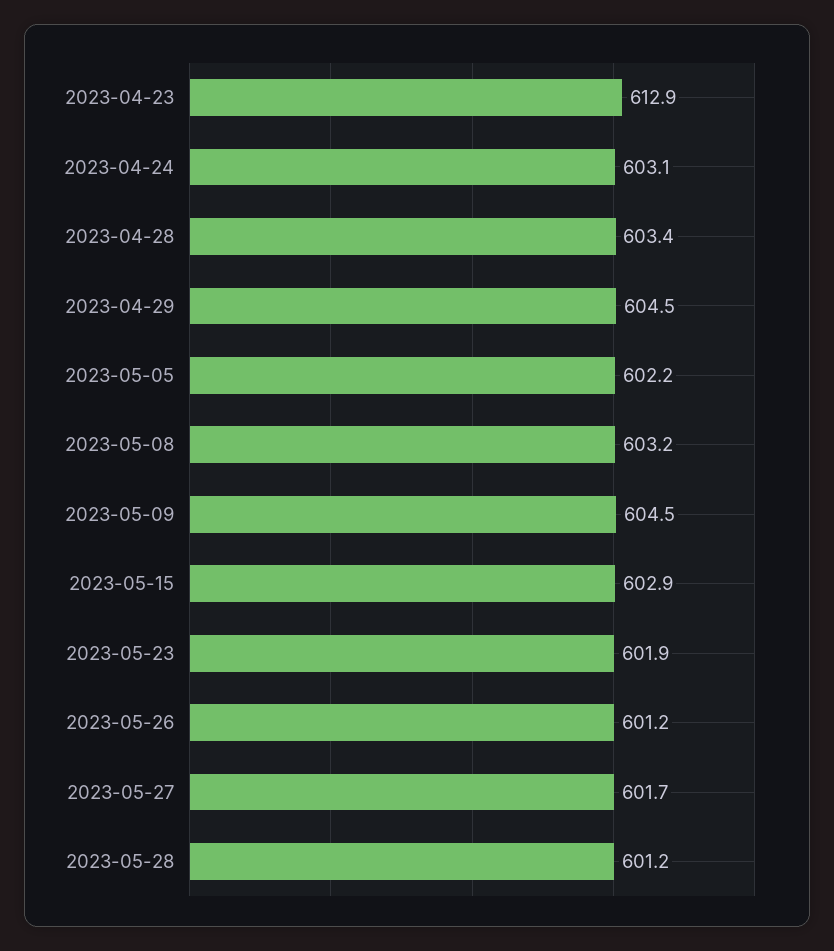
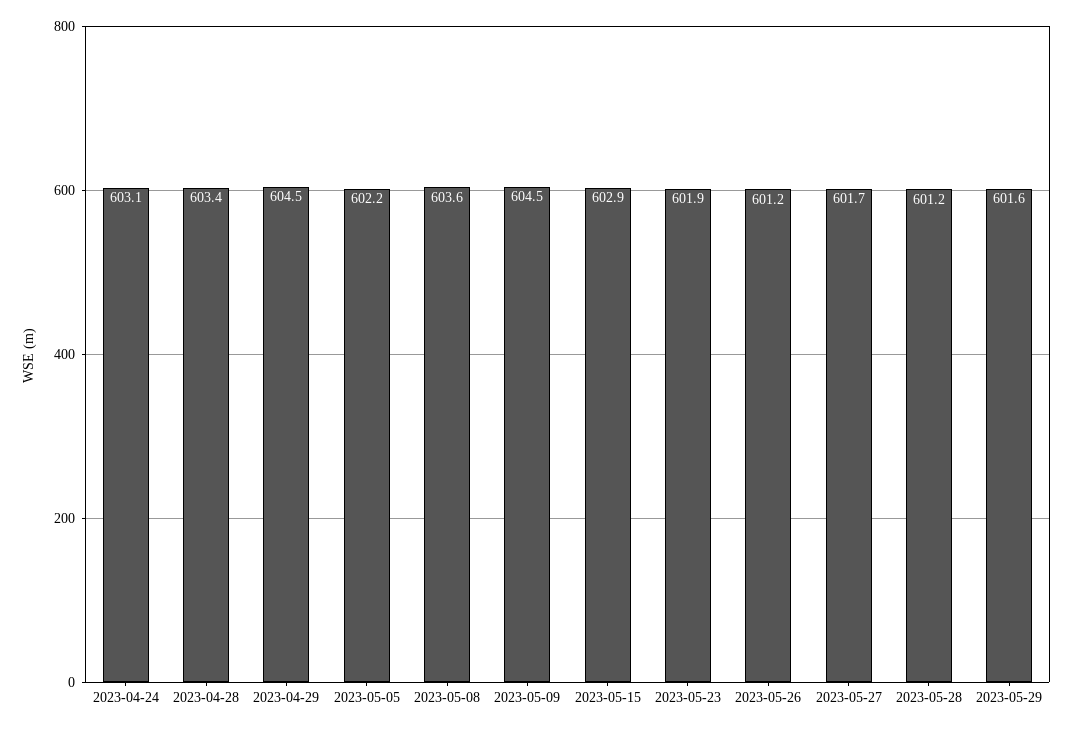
2023-04-23: 612.9 -> none
2023-05-08: 603.2 -> 603.6
2023-05-29: none -> 601.6

